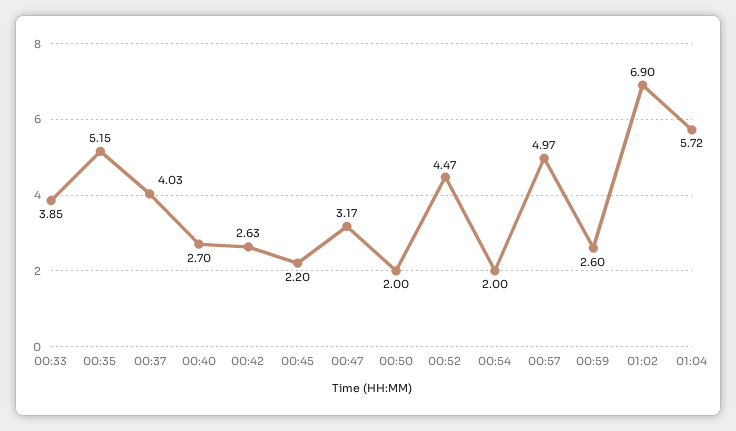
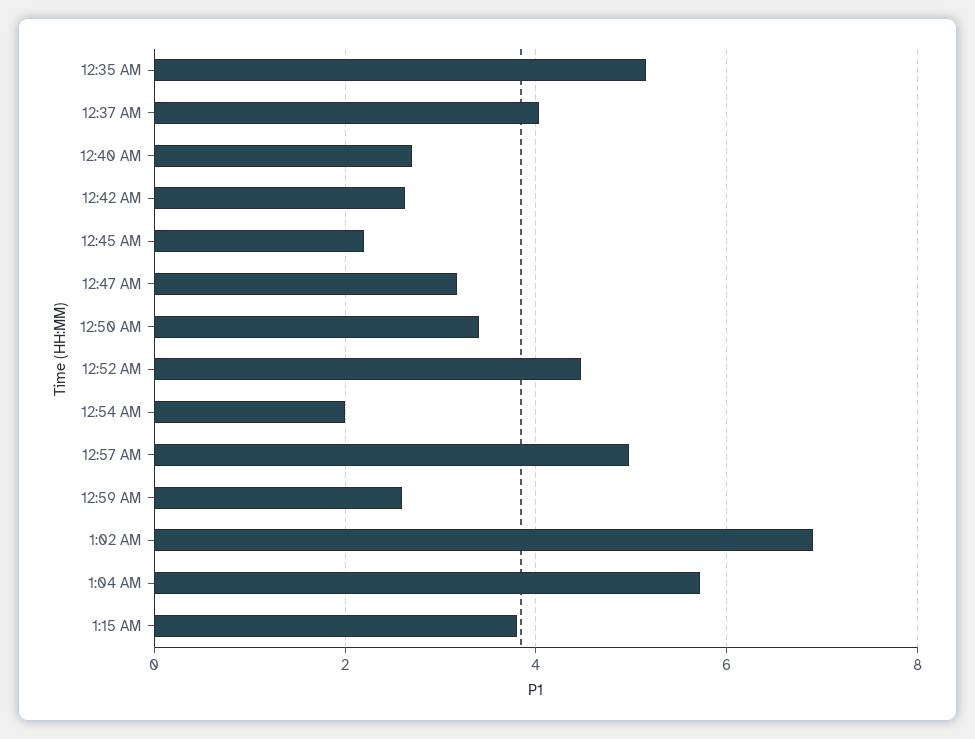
00:33: 3.85 -> none
00:50: 2 -> 3.4
1:15 AM: none -> 3.8

